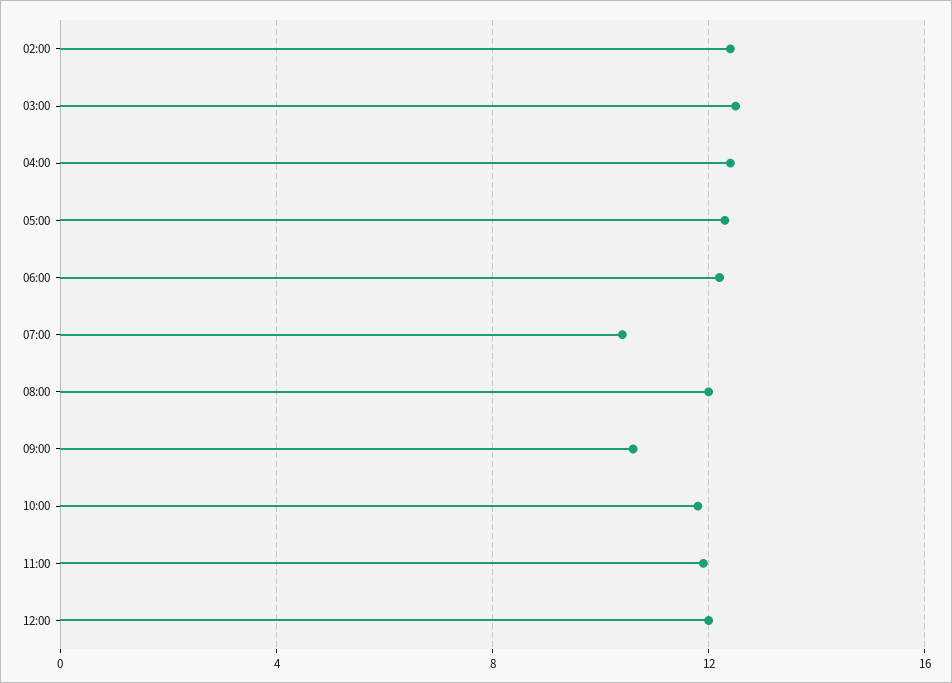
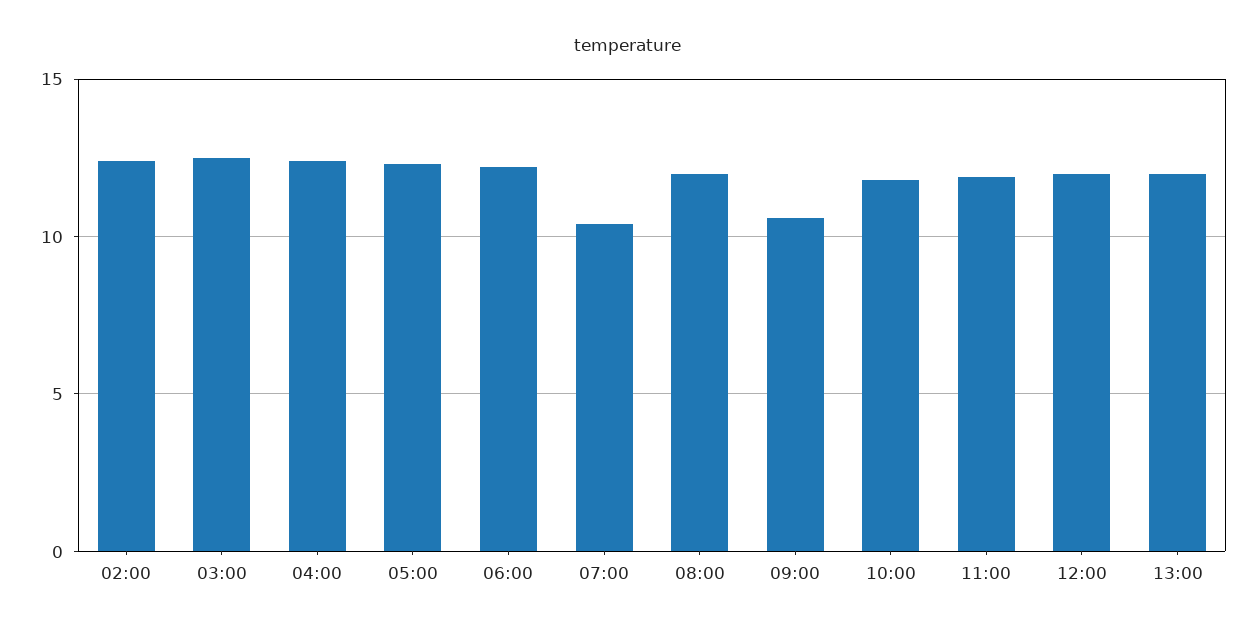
13:00: none -> 12

